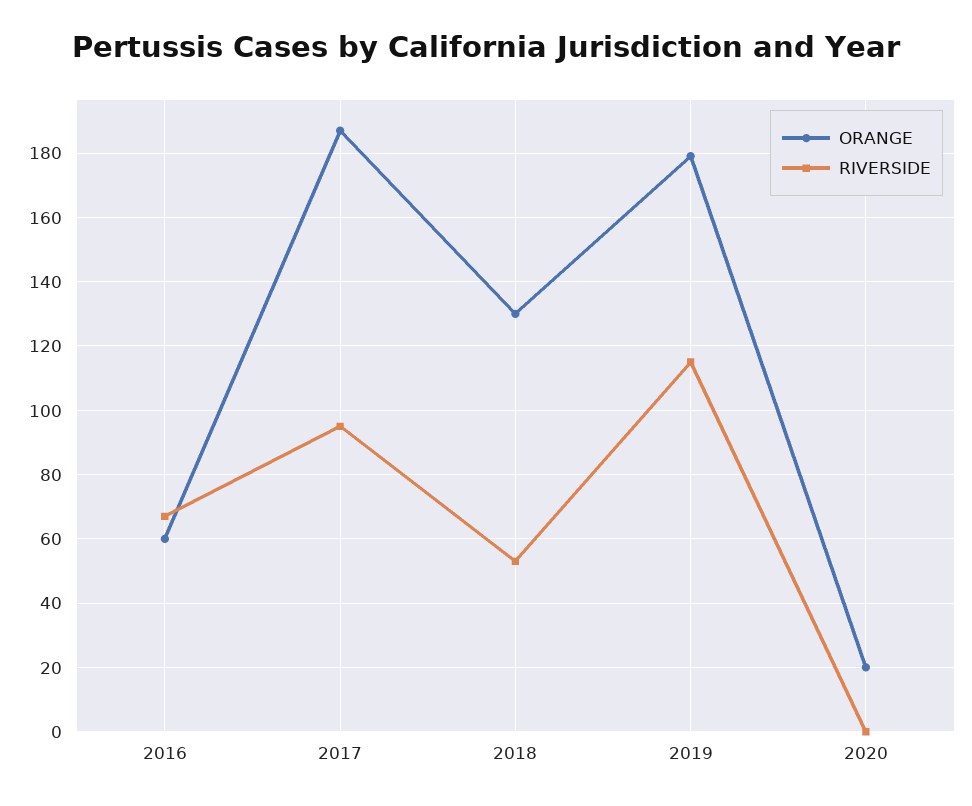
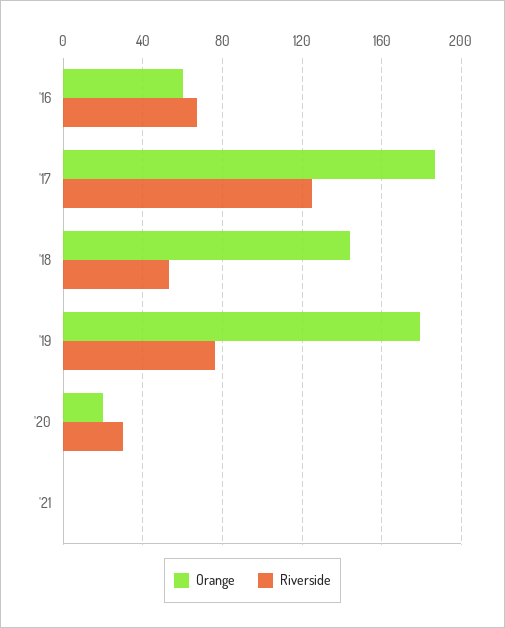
RIVERSIDE, 2017: 95 -> 125
ORANGE, 2018: 130 -> 145
RIVERSIDE, 2019: 115 -> 75
RIVERSIDE, 2020: 0 -> 30
ORANGE, '21: none -> 0
RIVERSIDE, '21: none -> 0

